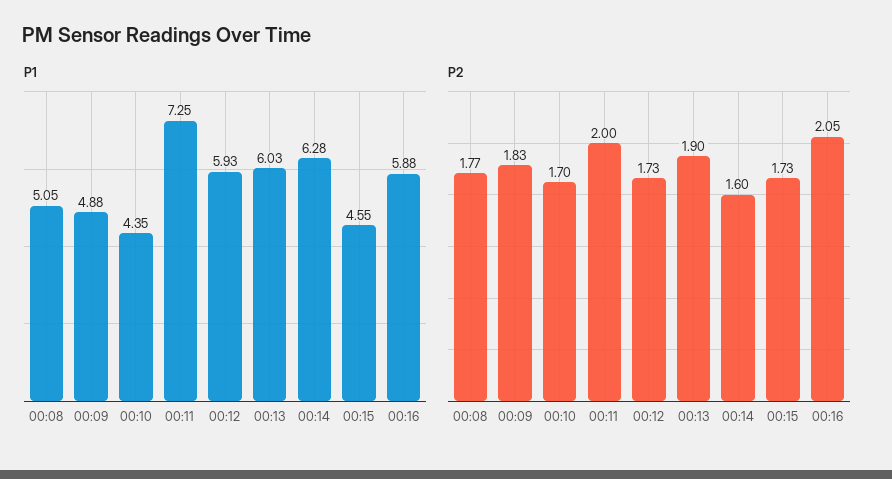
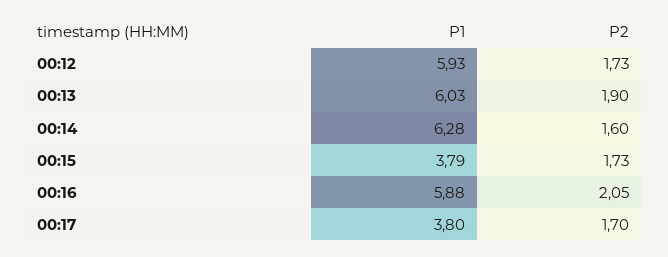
P1, 00:08: 5.05 -> none
P1, 00:09: 4.88 -> none
P1, 00:10: 4.35 -> none
P1, 00:11: 7.25 -> none
P1, 00:15: 4.55 -> 3.79
P2, 00:08: 1.77 -> none
P2, 00:09: 1.83 -> none
P2, 00:10: 1.7 -> none
P2, 00:11: 2 -> none
P1, 00:17: none -> 3.8
P2, 00:17: none -> 1.7

